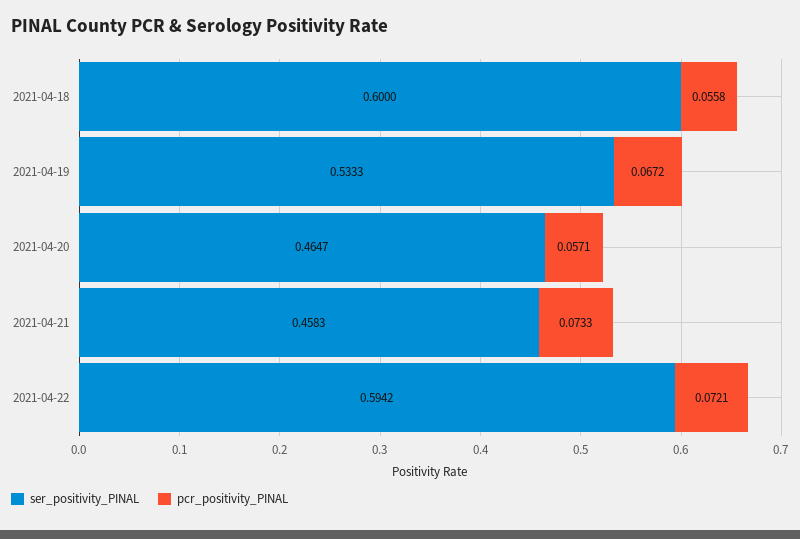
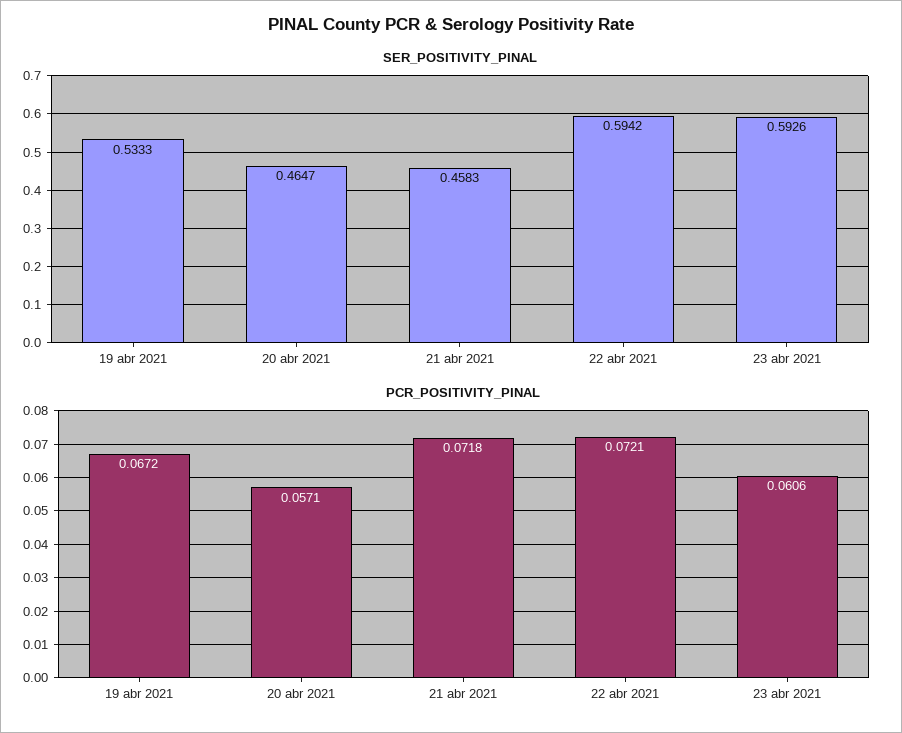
ser_positivity_PINAL, 2021-04-18: 0.6 -> none
pcr_positivity_PINAL, 2021-04-18: 0.0558 -> none
pcr_positivity_PINAL, 2021-04-21: 0.0733 -> 0.0718
ser_positivity_PINAL, 23 abr 2021: none -> 0.5926
pcr_positivity_PINAL, 23 abr 2021: none -> 0.0606

